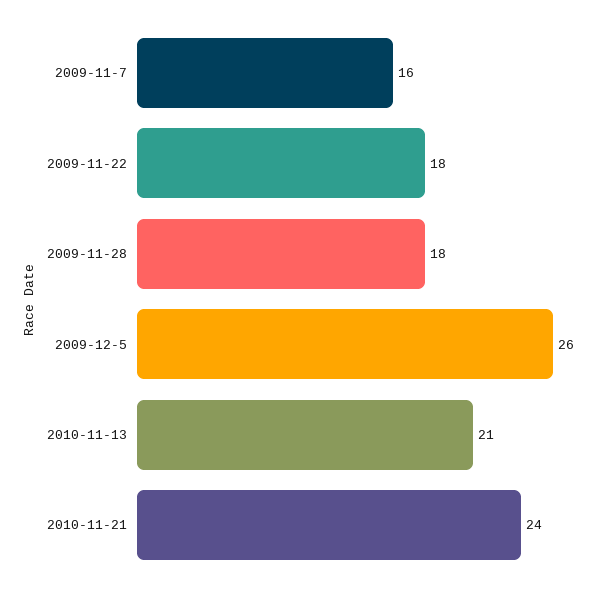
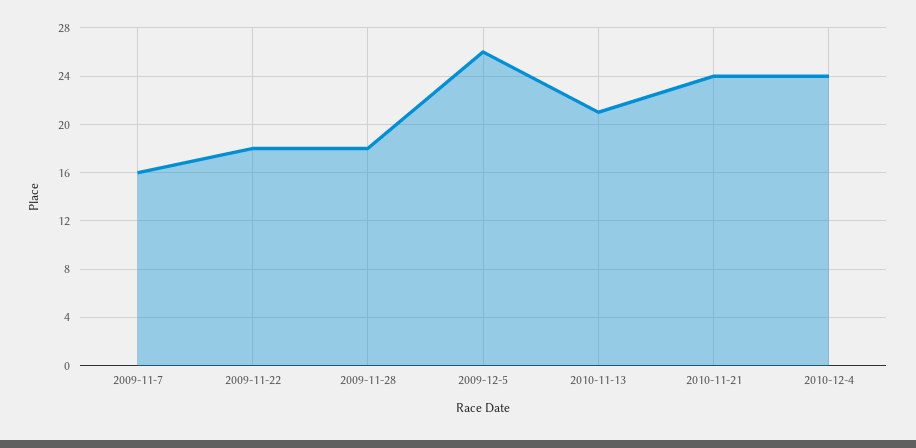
2010-12-4: none -> 24

